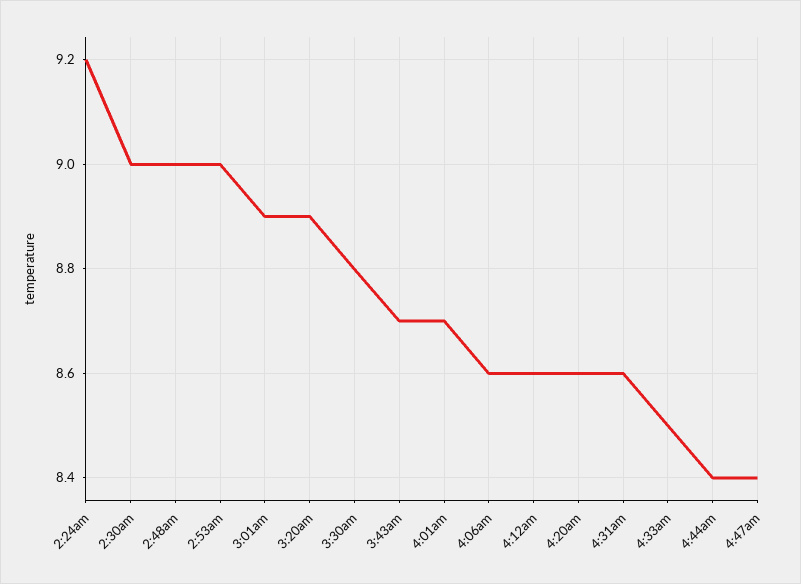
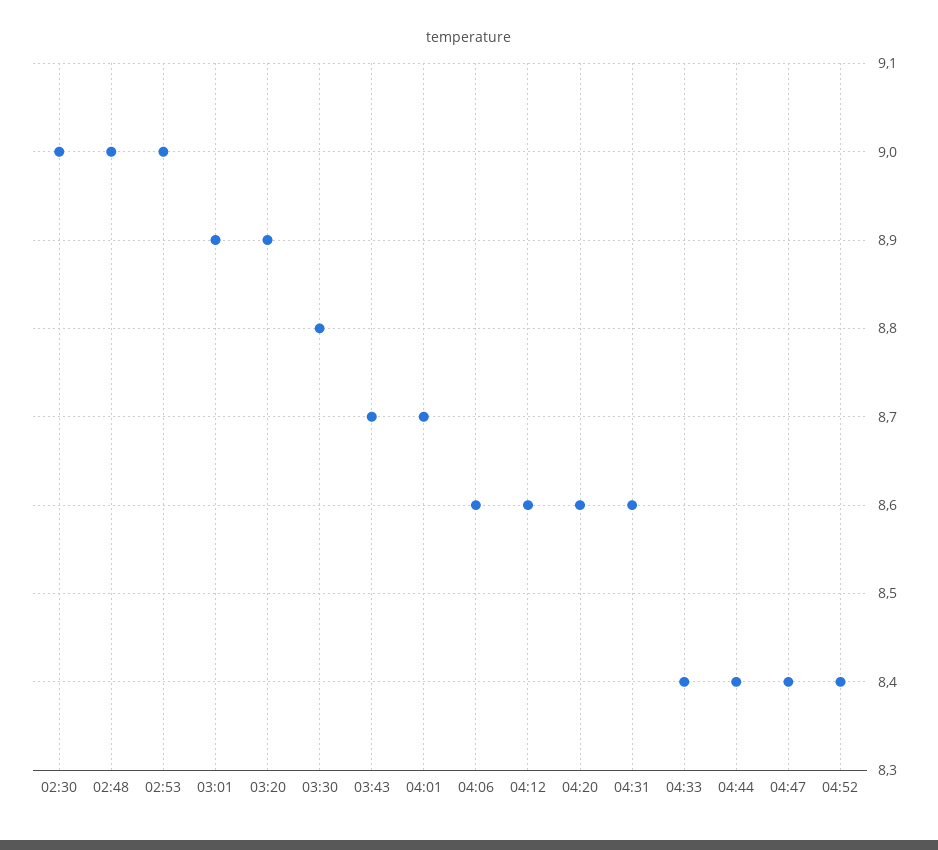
2:24am: 9.2 -> none
4:33am: 8.5 -> 8.4
04:52: none -> 8.4

